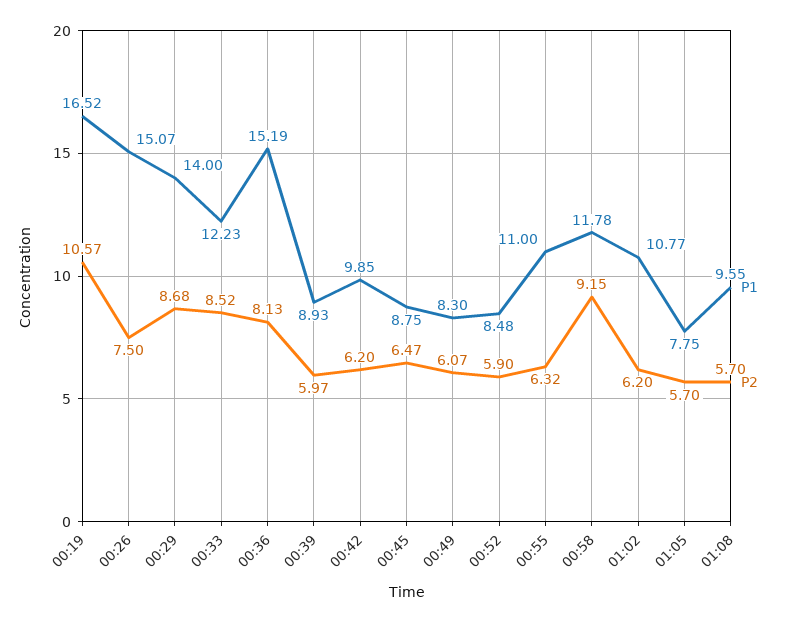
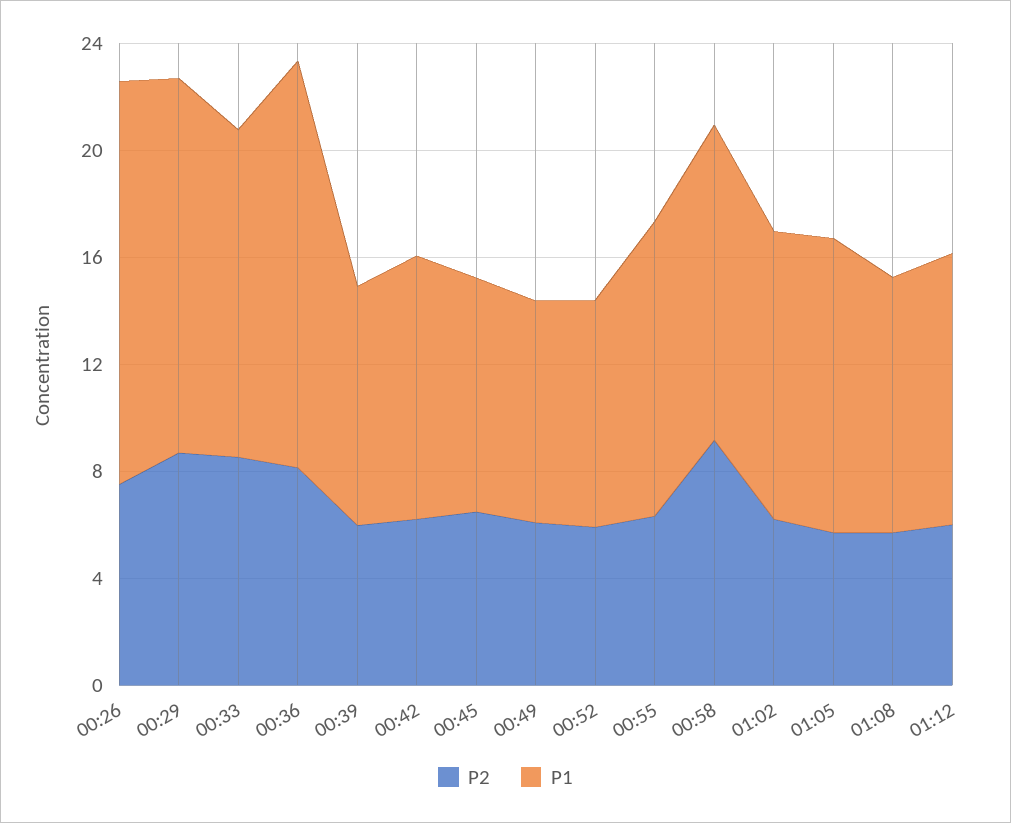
P1, 00:19: 16.52 -> none
P2, 00:19: 10.57 -> none
P1, 01:05: 7.75 -> 11
P2, 01:12: none -> 6
P1, 01:12: none -> 10

